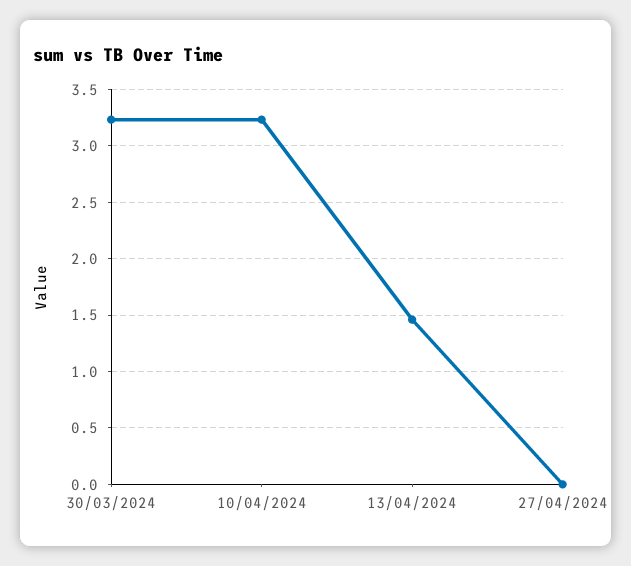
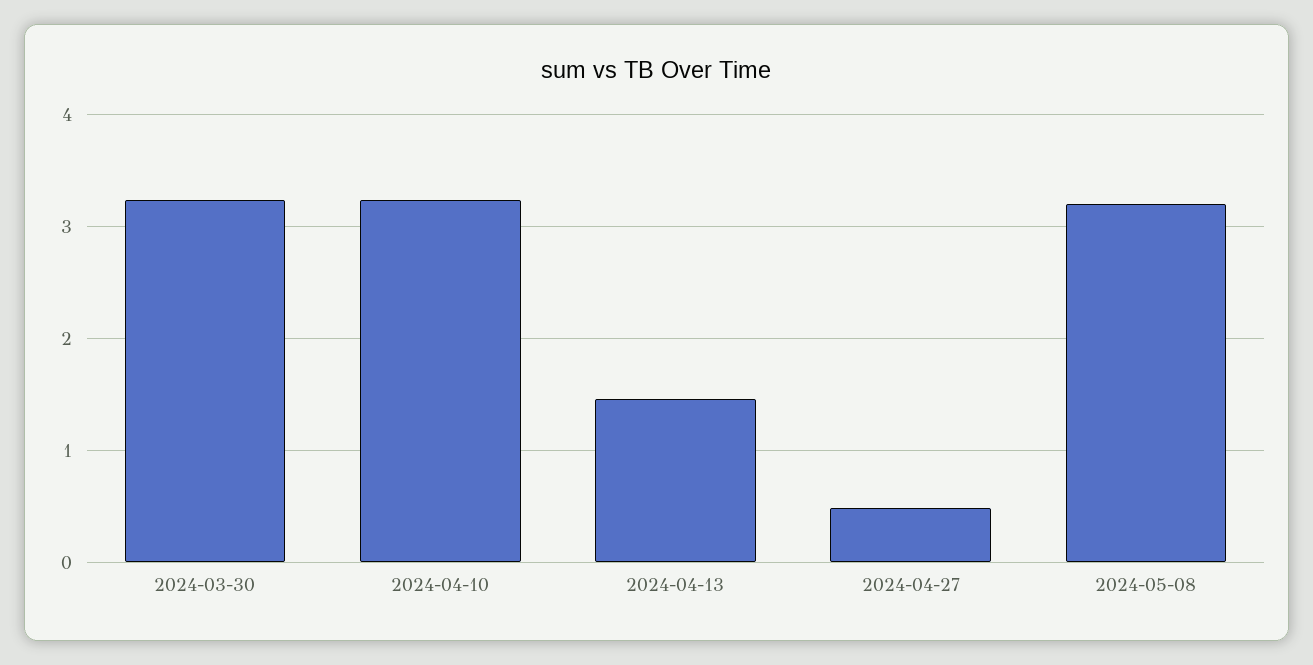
27/04/2024: 0 -> 0.5
2024-05-08: none -> 3.2

